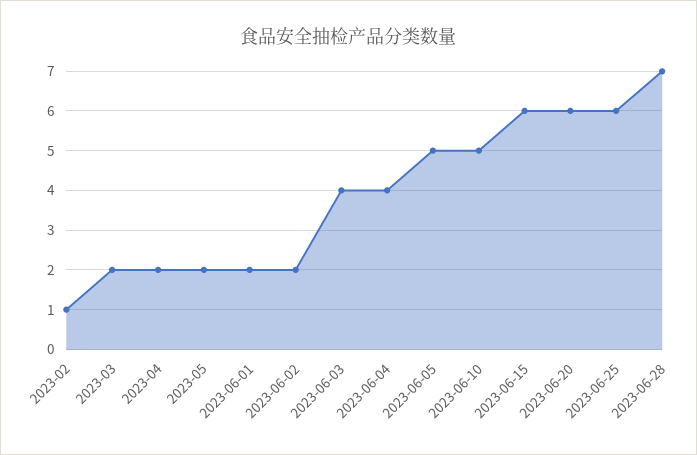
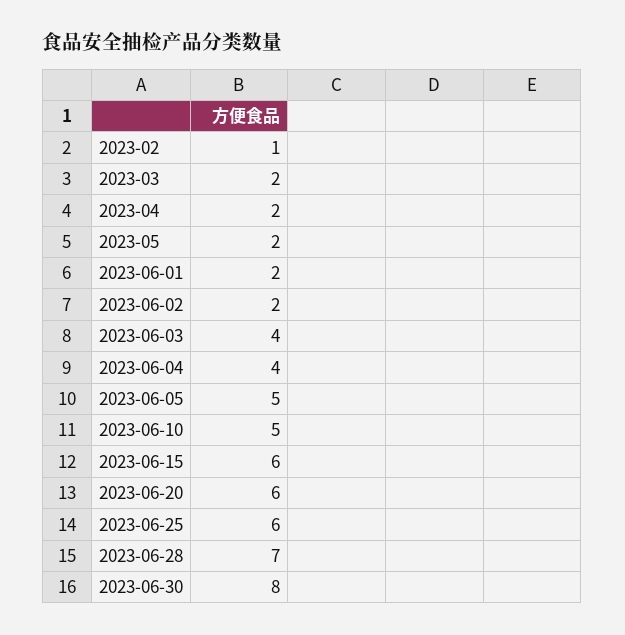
2023-06-30: none -> 8

